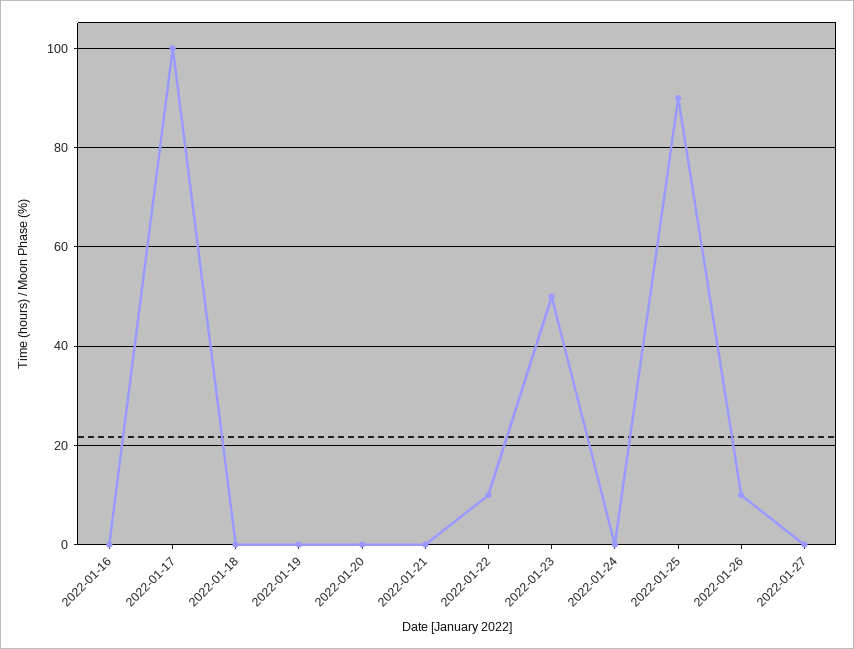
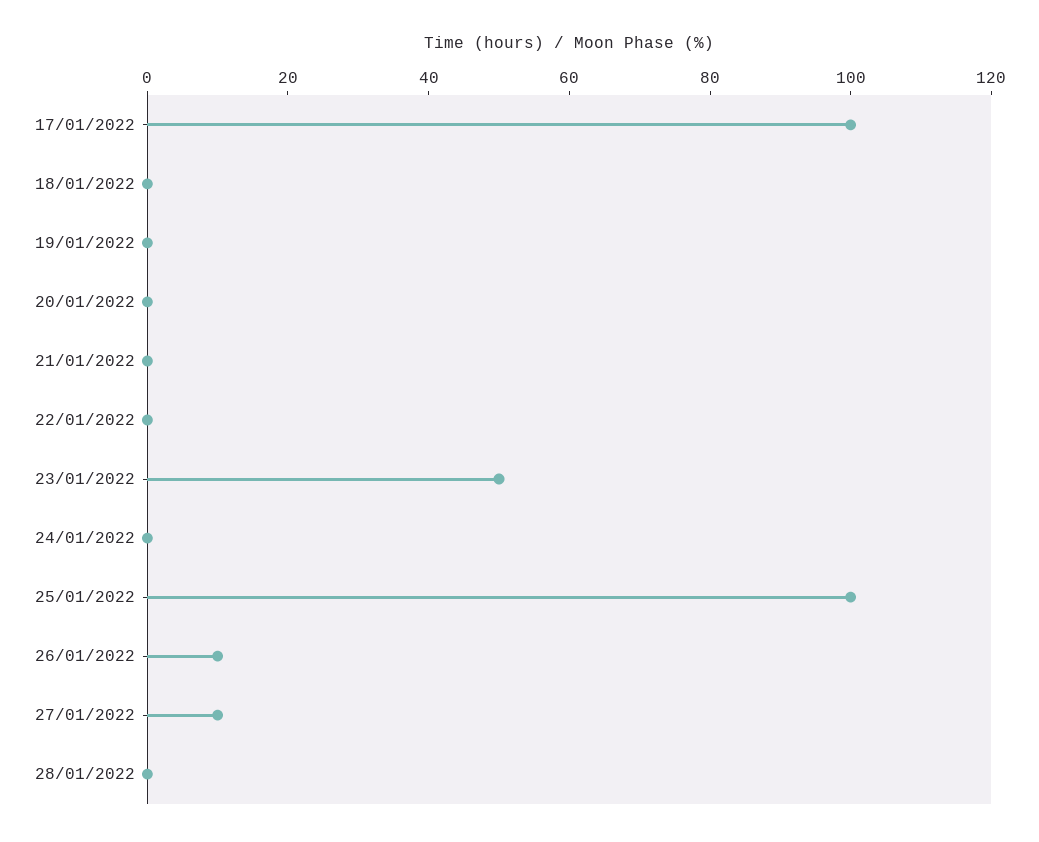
2022-01-16: 0 -> none
2022-01-22: 10 -> 0
2022-01-25: 90 -> 100
2022-01-27: 0 -> 10
28/01/2022: none -> 0

